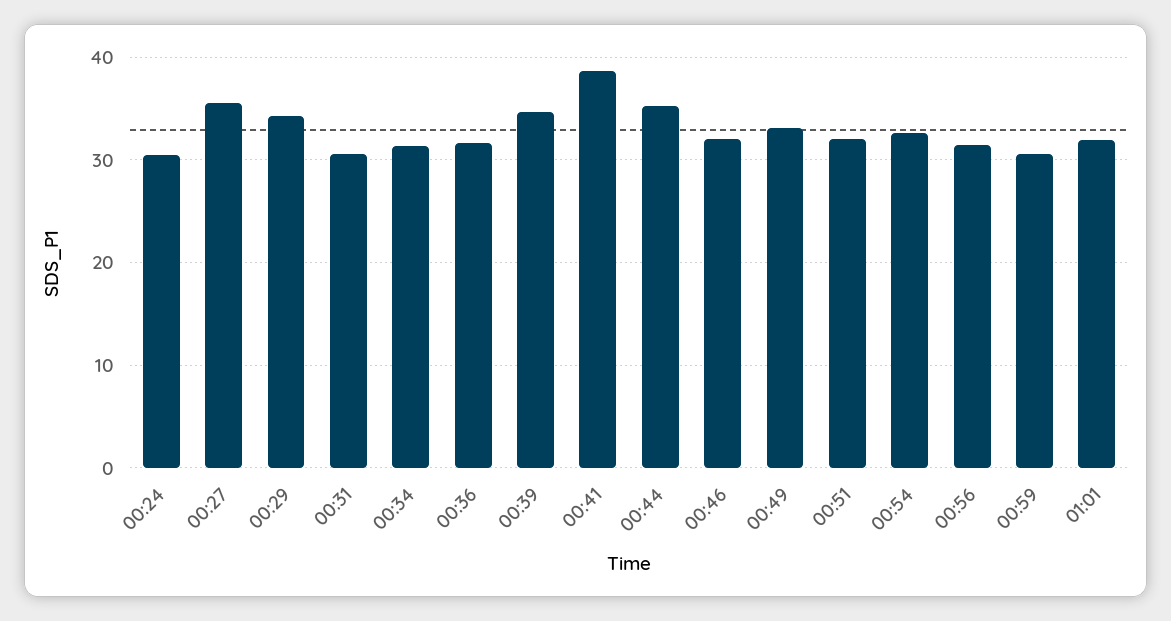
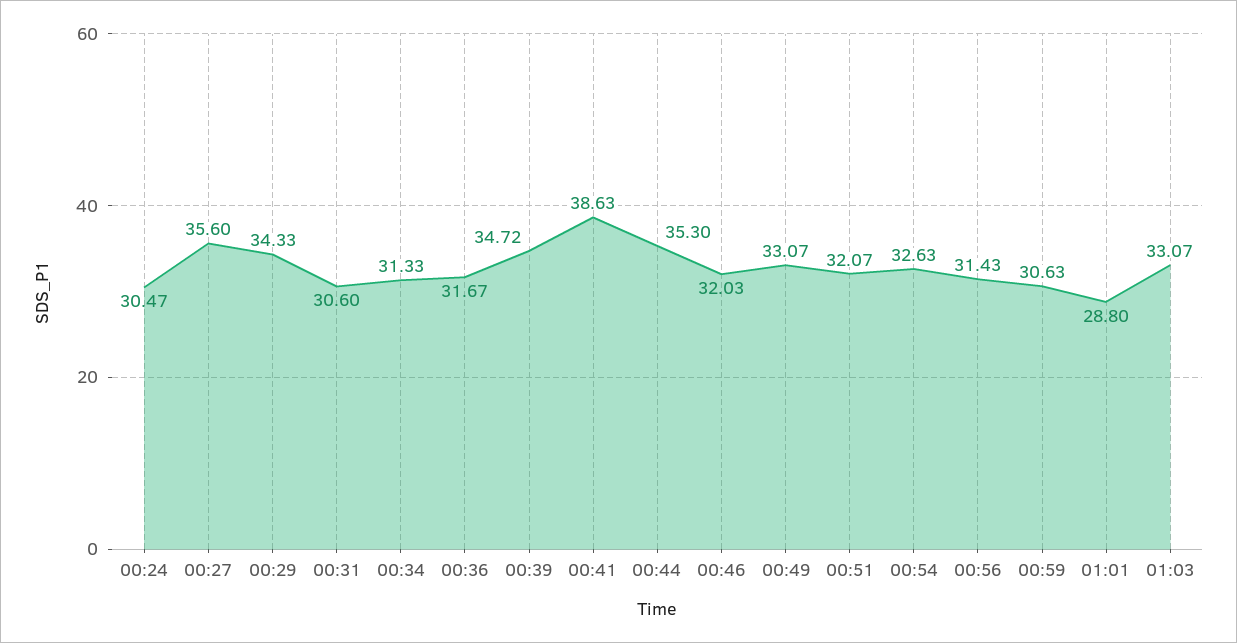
01:01: 32 -> 28.8
01:03: none -> 33.07

